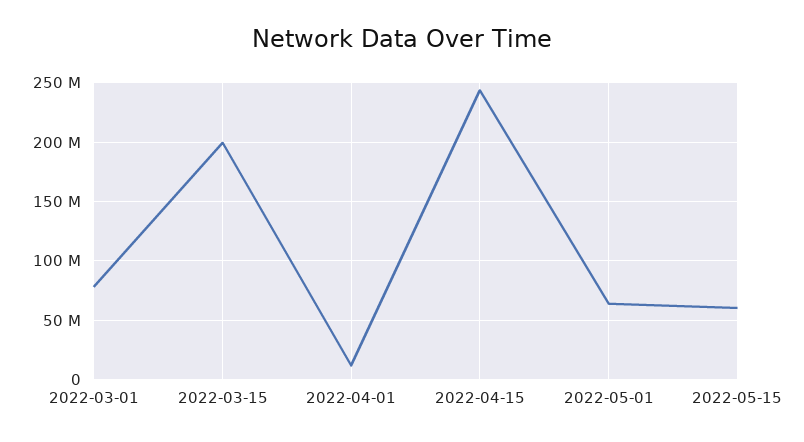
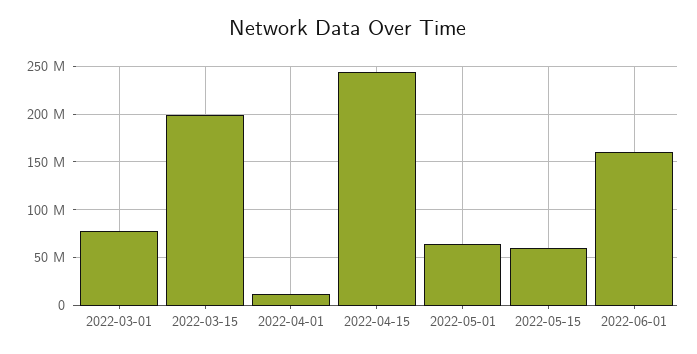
2022-06-01: none -> 160000000

